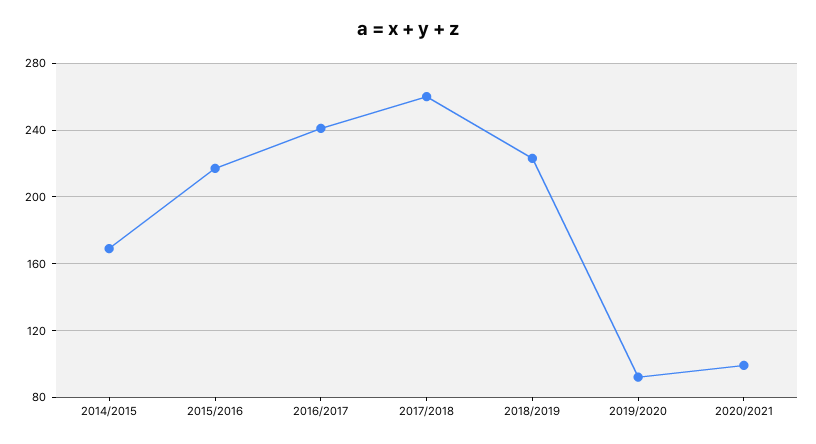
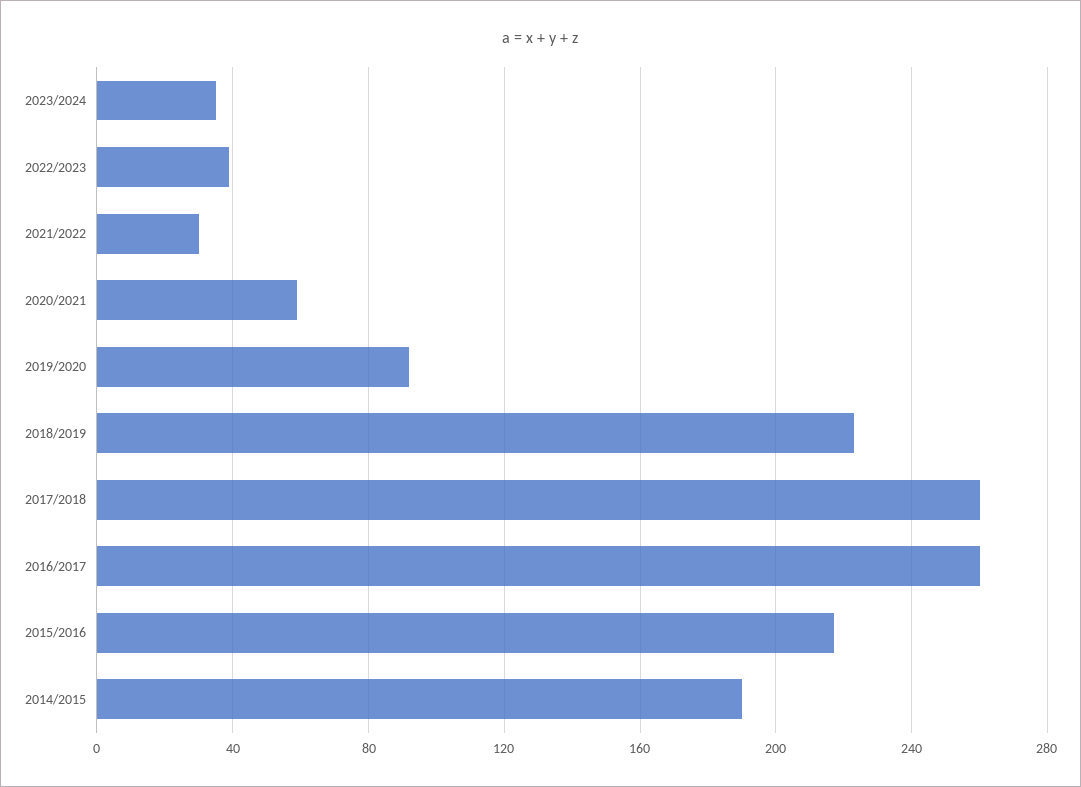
2014/2015: 170 -> 190
2016/2017: 240 -> 260
2020/2021: 100 -> 60
2023/2024: none -> 35
2022/2023: none -> 40
2021/2022: none -> 30

